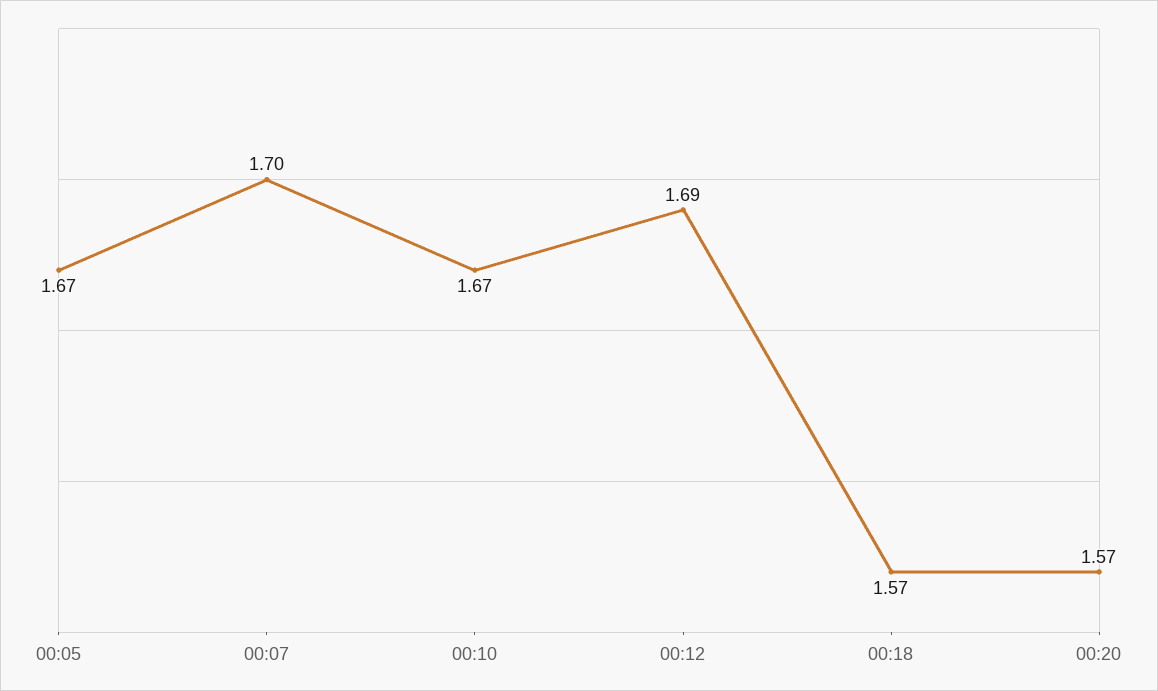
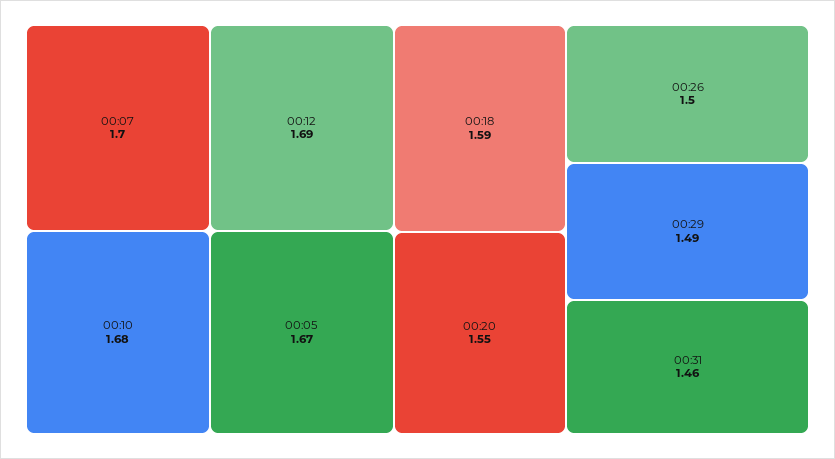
00:10: 1.67 -> 1.68
00:18: 1.57 -> 1.59
00:20: 1.57 -> 1.55
00:26: none -> 1.5
00:29: none -> 1.49
00:31: none -> 1.46

